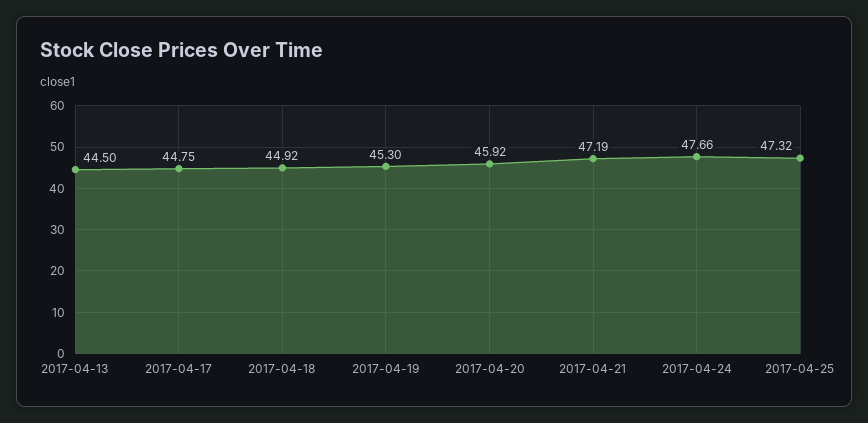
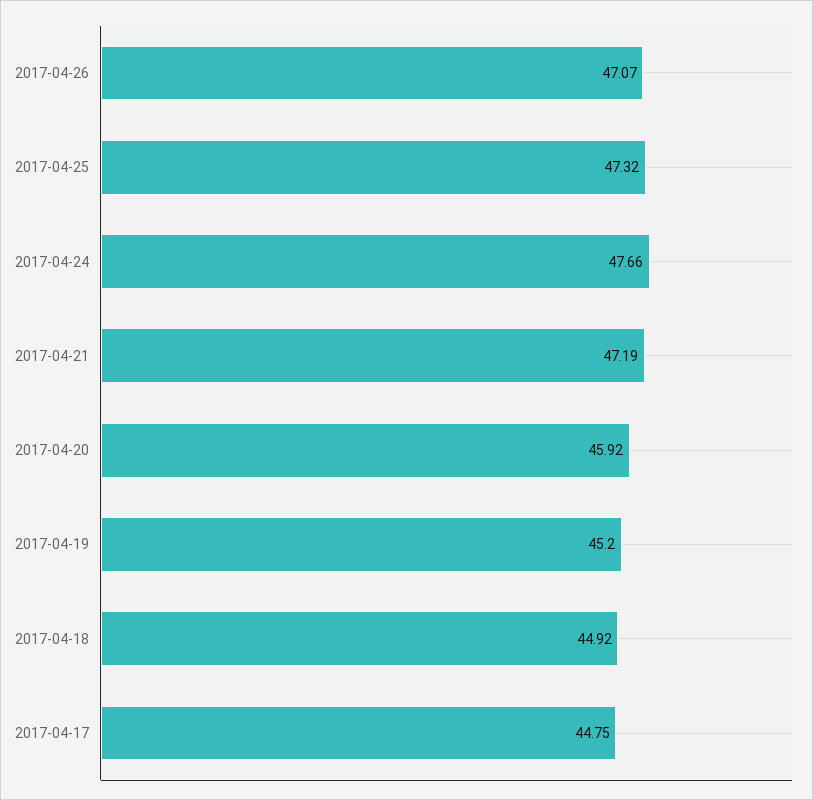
2017-04-13: 44.5 -> none
2017-04-19: 45.3 -> 45.2
2017-04-26: none -> 47.07

